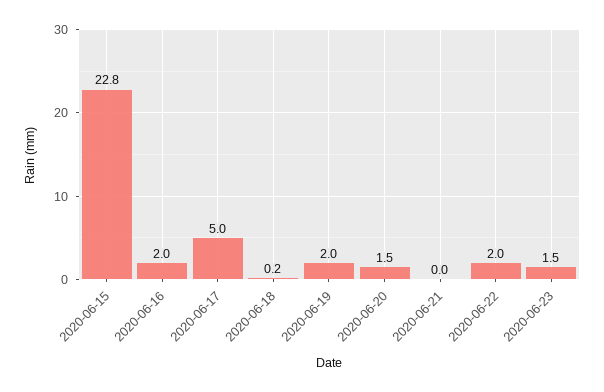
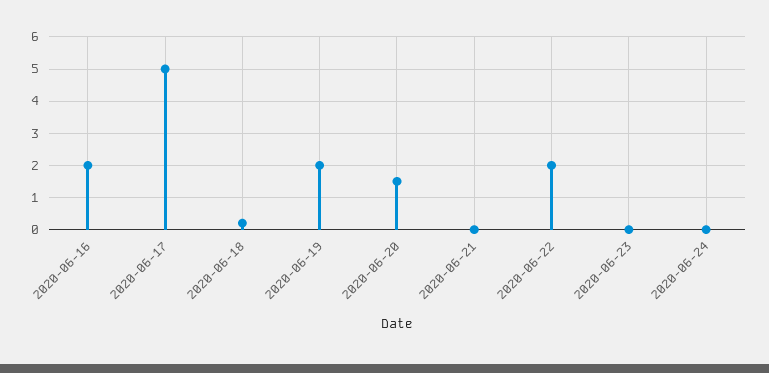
2020-06-15: 22.8 -> none
2020-06-23: 1.5 -> 0
2020-06-24: none -> 0

